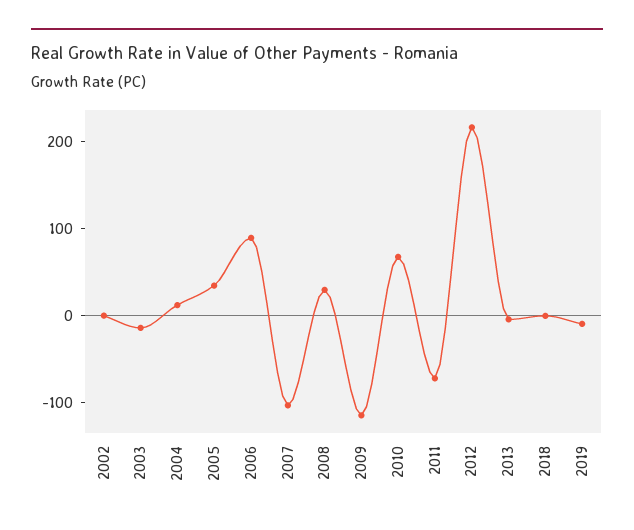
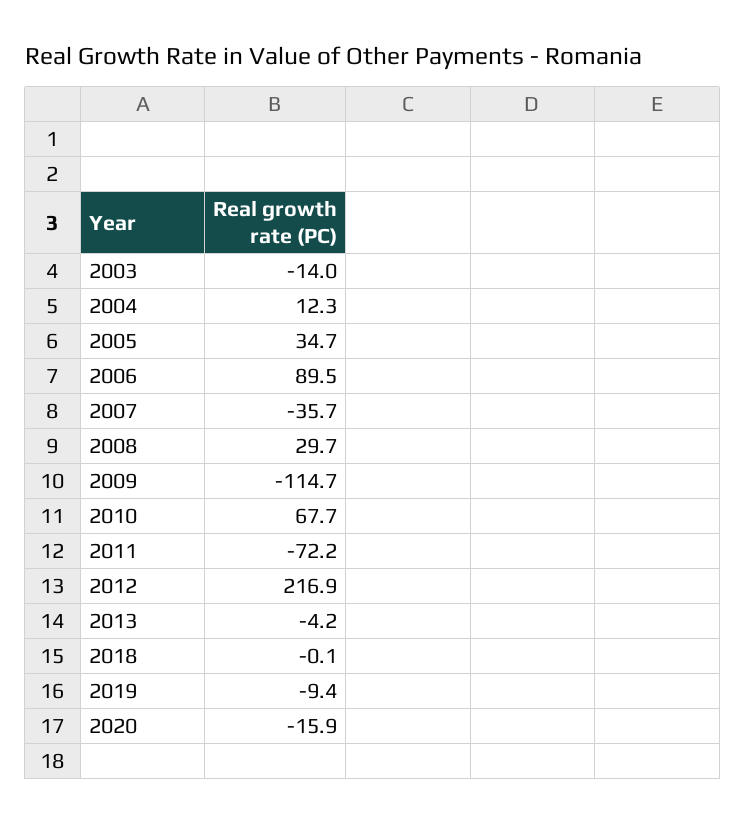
2002: 0 -> none
2007: -100 -> -35.7
2020: none -> -15.9

